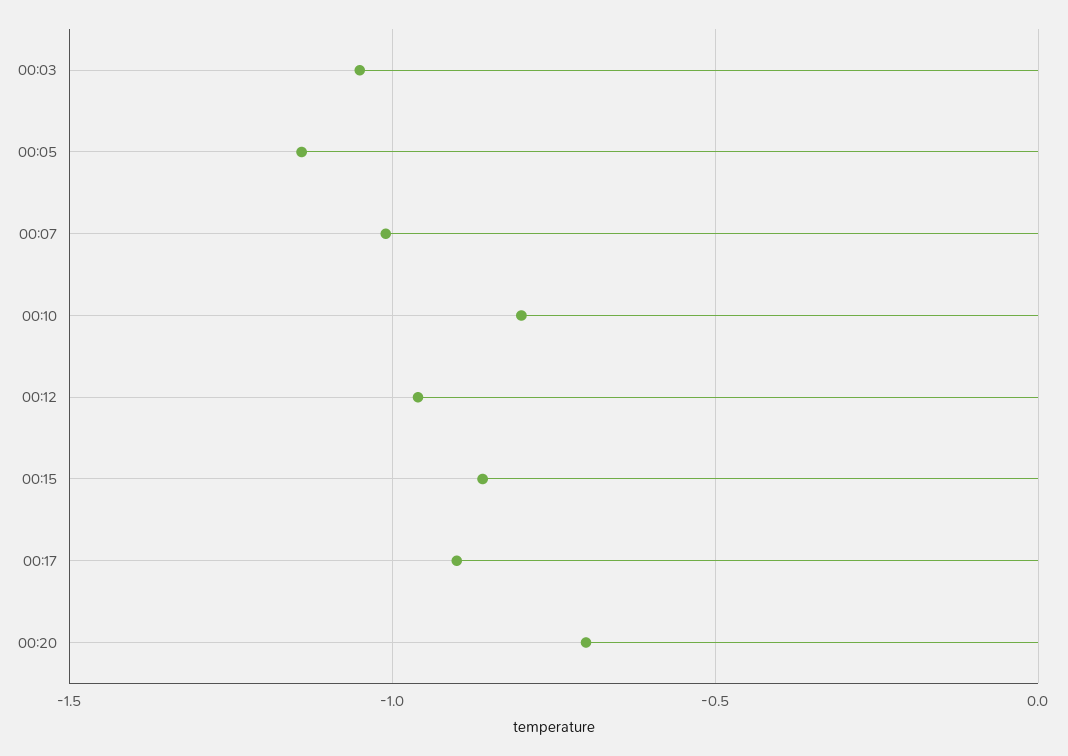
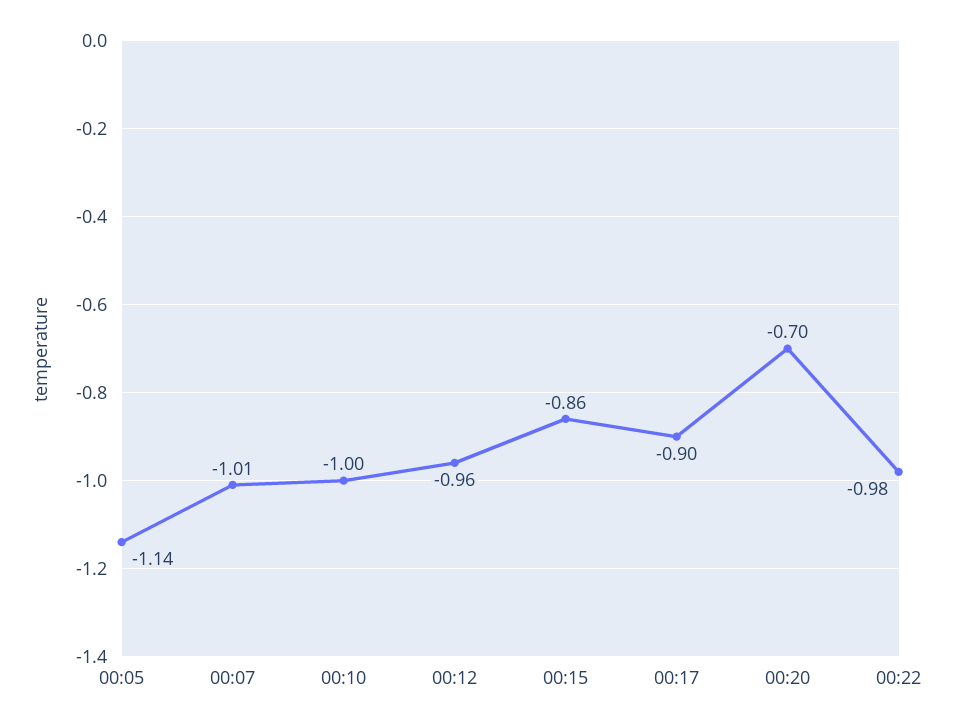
00:03: -1.05 -> none
00:10: -0.8 -> -1
00:22: none -> -0.98

